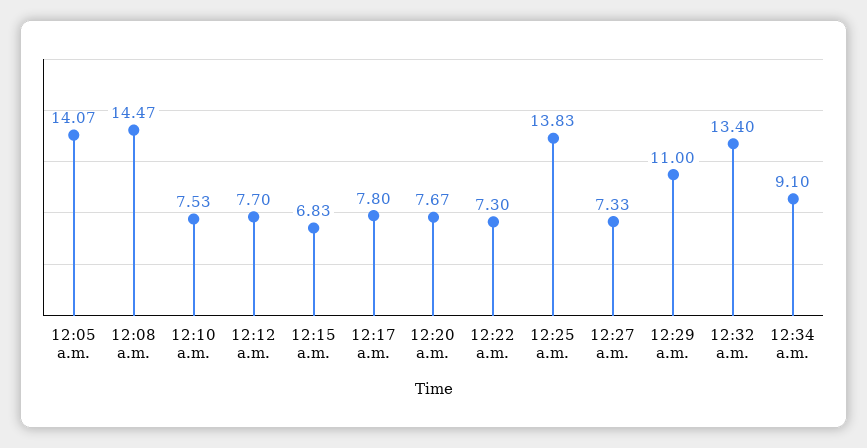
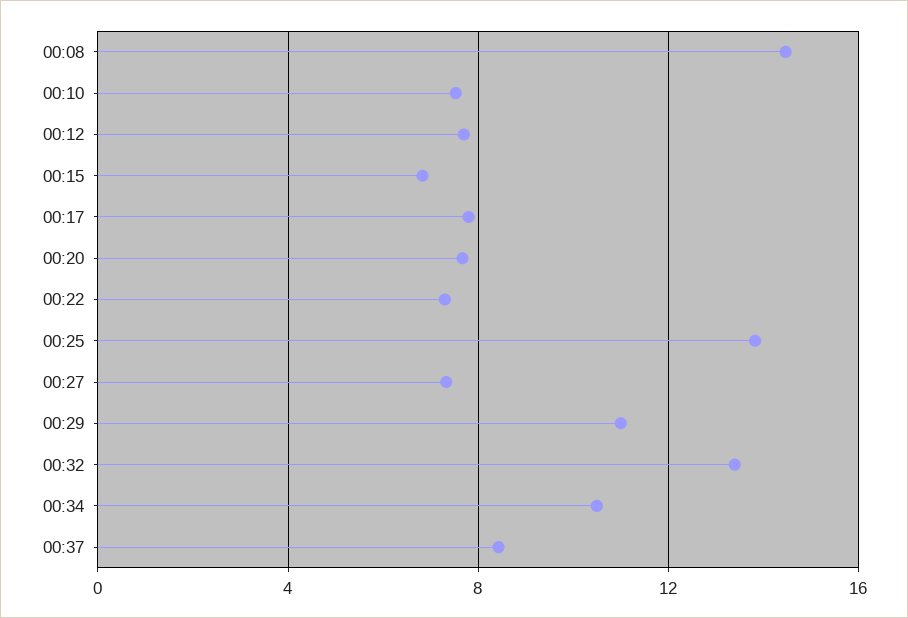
12:05 a.m.: 14.07 -> none
12:34 a.m.: 9.1 -> 10.5
00:37: none -> 8.5

